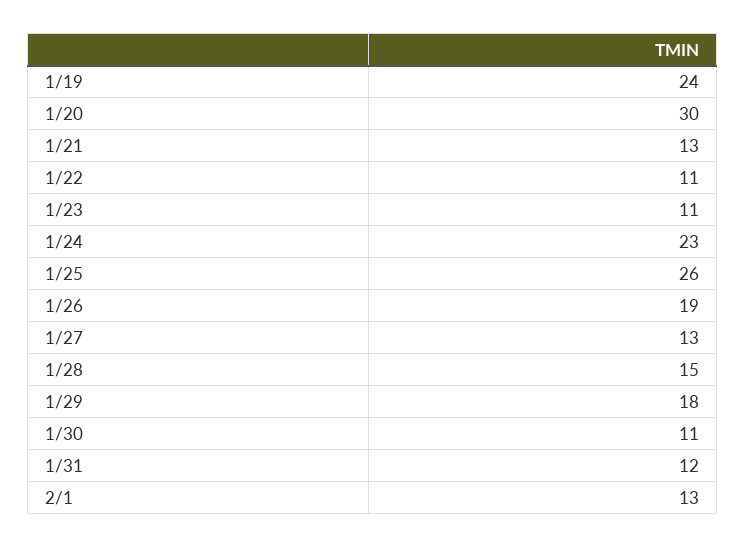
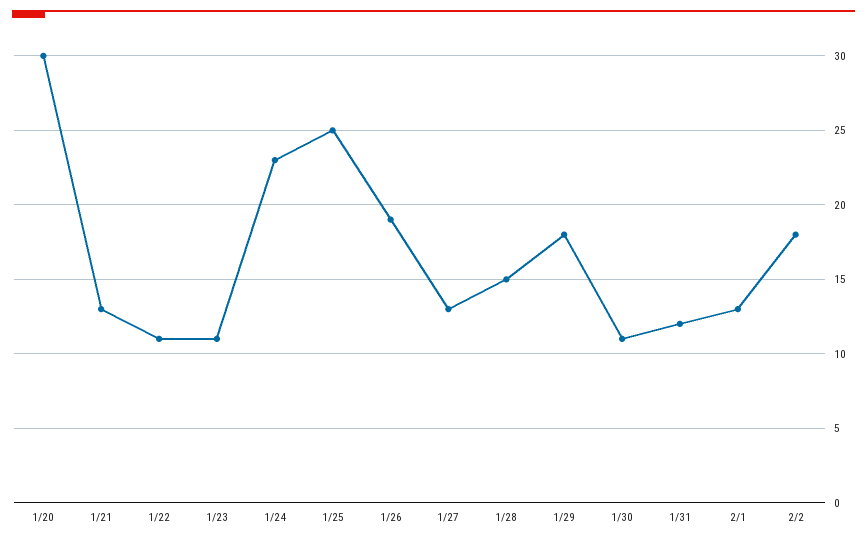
1/19: 24 -> none
1/25: 26 -> 25
2/2: none -> 18

